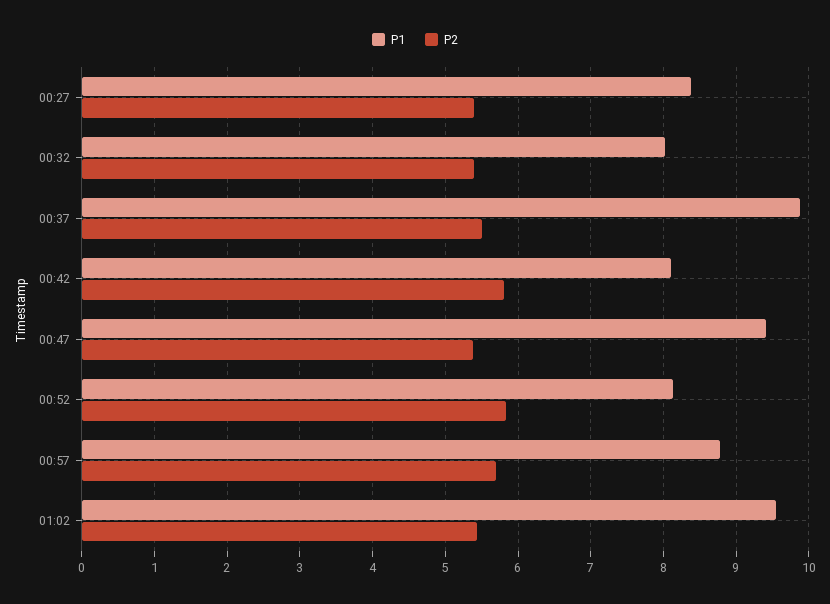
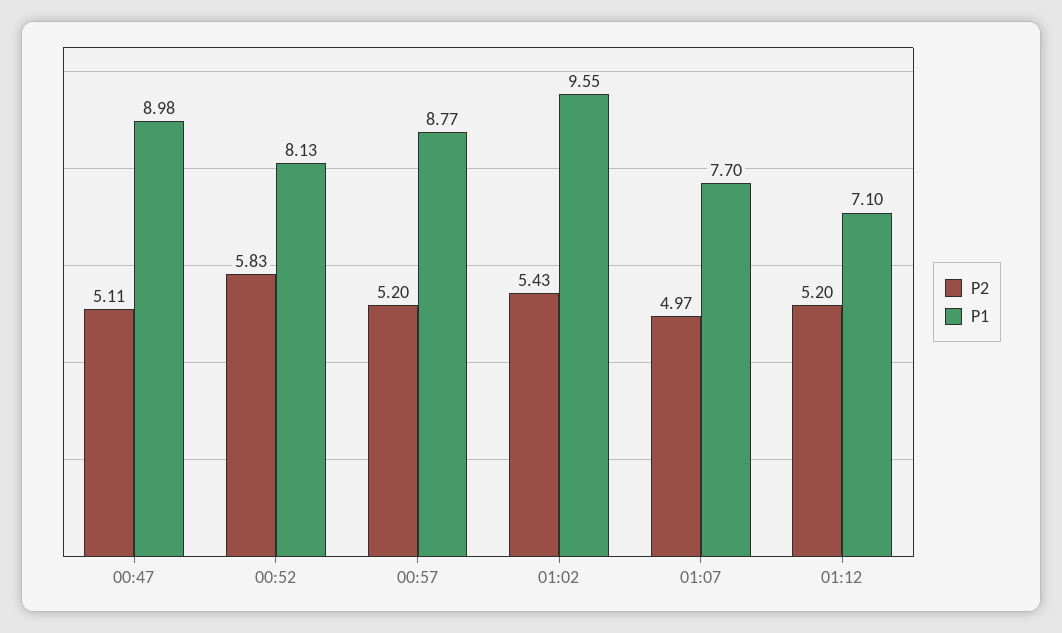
P1, 00:27: 8.4 -> none
P2, 00:27: 5.4 -> none
P1, 00:32: 8 -> none
P2, 00:32: 5.4 -> none
P1, 00:37: 9.9 -> none
P2, 00:37: 5.5 -> none
P1, 00:42: 8.1 -> none
P2, 00:42: 5.8 -> none
P1, 00:47: 9.4 -> 8.98
P2, 00:47: 5.4 -> 5.11
P2, 00:57: 5.7 -> 5.2
P2, 01:07: none -> 4.97
P1, 01:07: none -> 7.7
P2, 01:12: none -> 5.2
P1, 01:12: none -> 7.1

